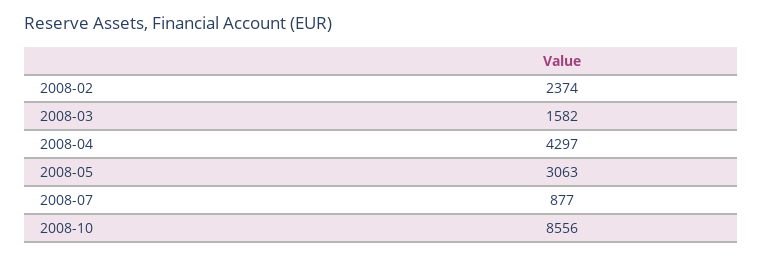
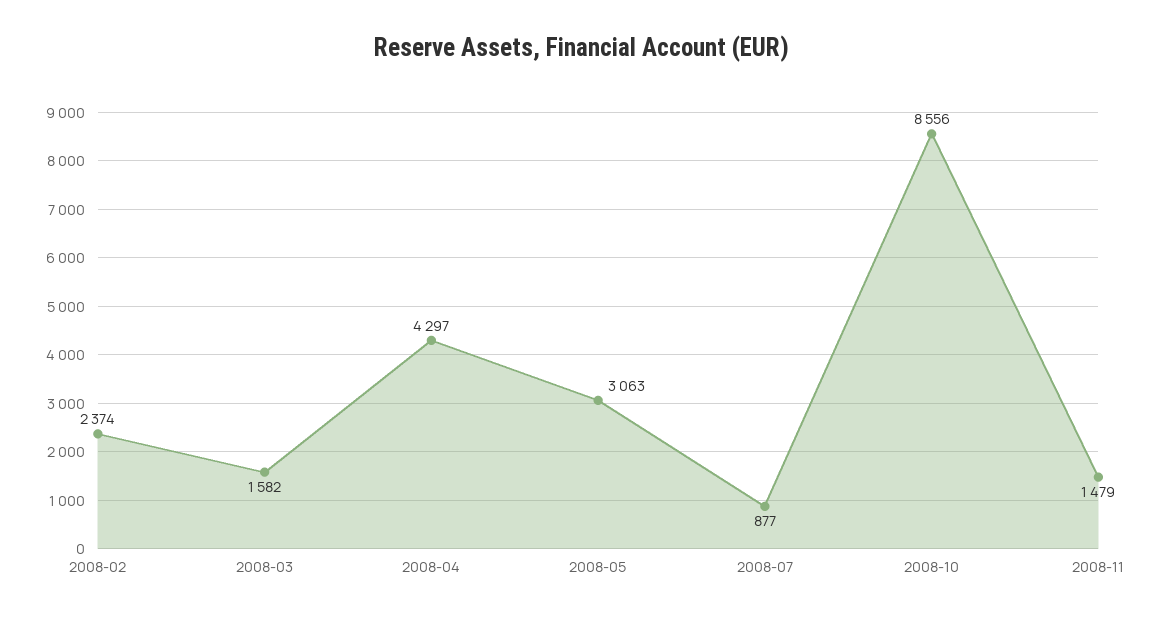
2008-11: none -> 1479

